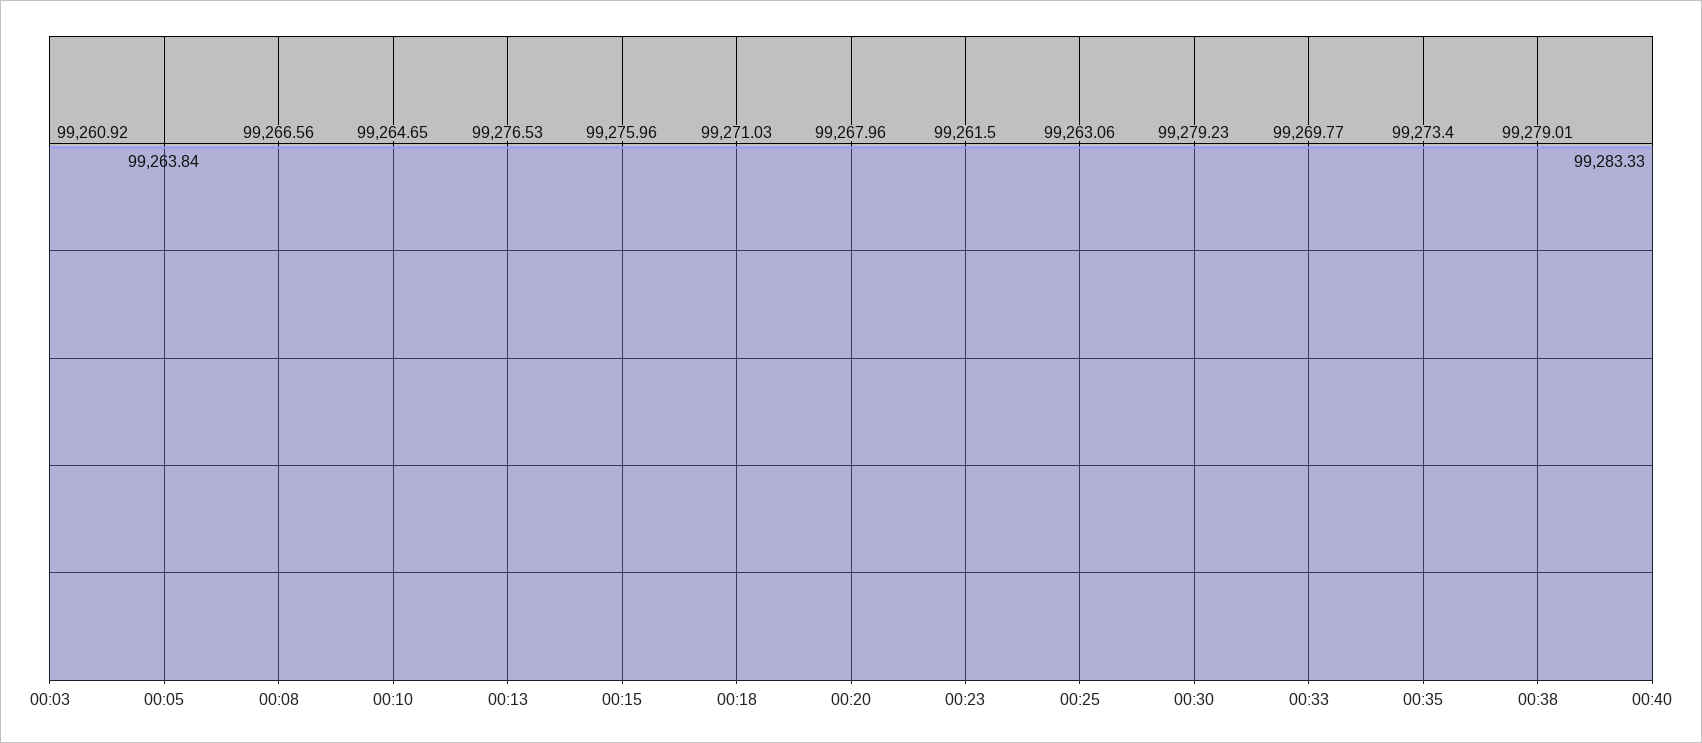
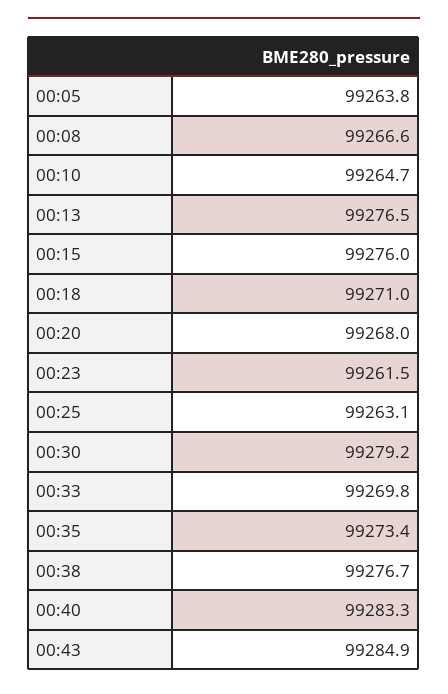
00:03: 99260.92 -> none
00:38: 99279.01 -> 99276.7
00:43: none -> 99284.9

